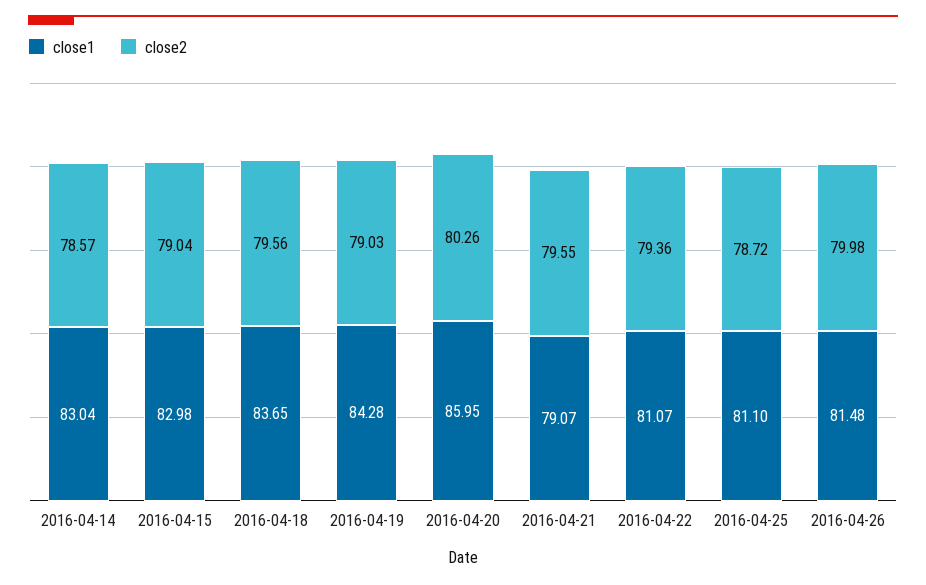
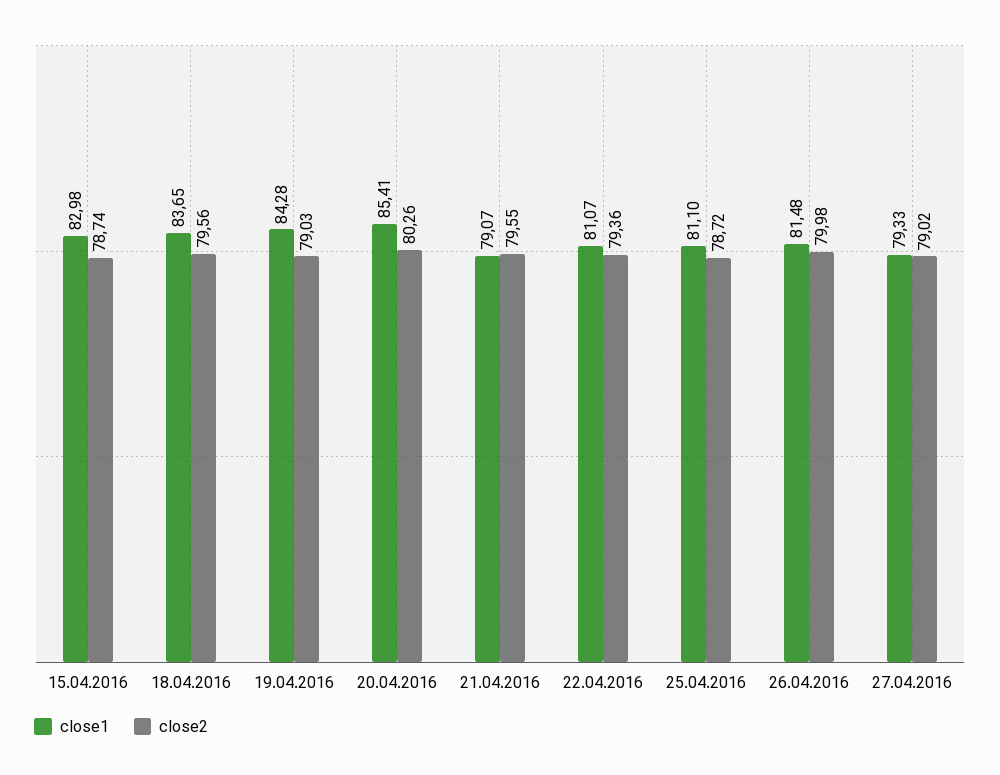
close1, 2016-04-14: 83.04 -> none
close2, 2016-04-14: 78.57 -> none
close2, 2016-04-15: 79.04 -> 78.74
close1, 2016-04-20: 85.95 -> 85.41
close1, 27.04.2016: none -> 79.33
close2, 27.04.2016: none -> 79.02

